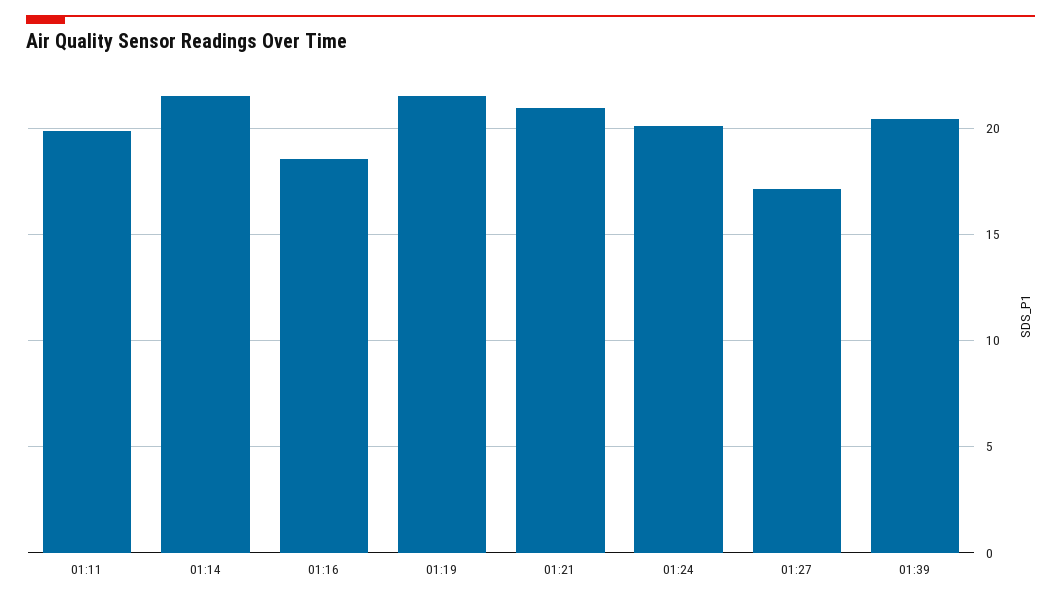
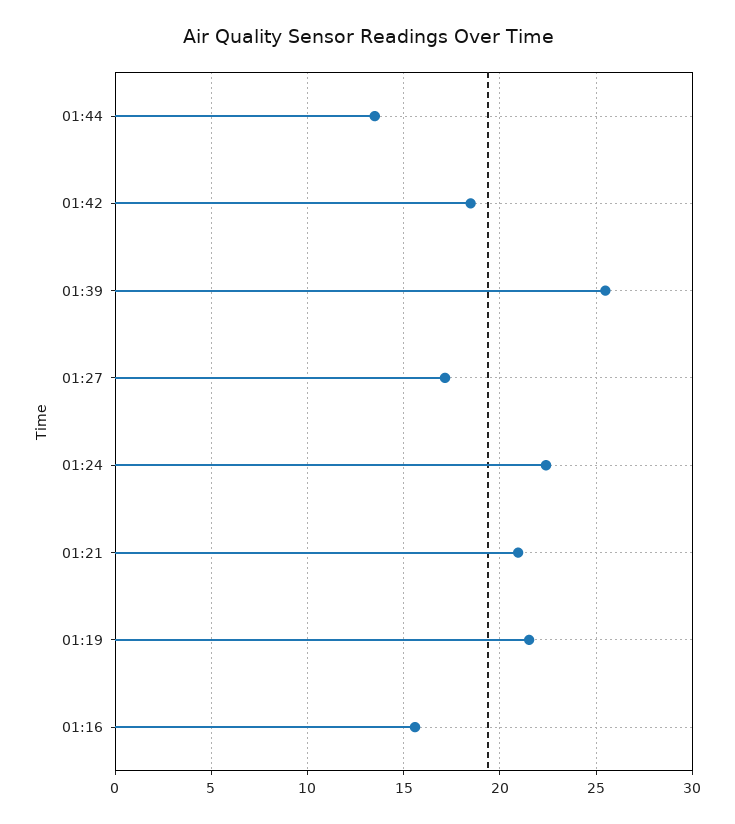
01:11: 20 -> none
01:14: 21.5 -> none
01:16: 18.5 -> 15.5
01:24: 20 -> 22.5
01:39: 20.5 -> 25.5
01:44: none -> 13.5
01:42: none -> 18.5

